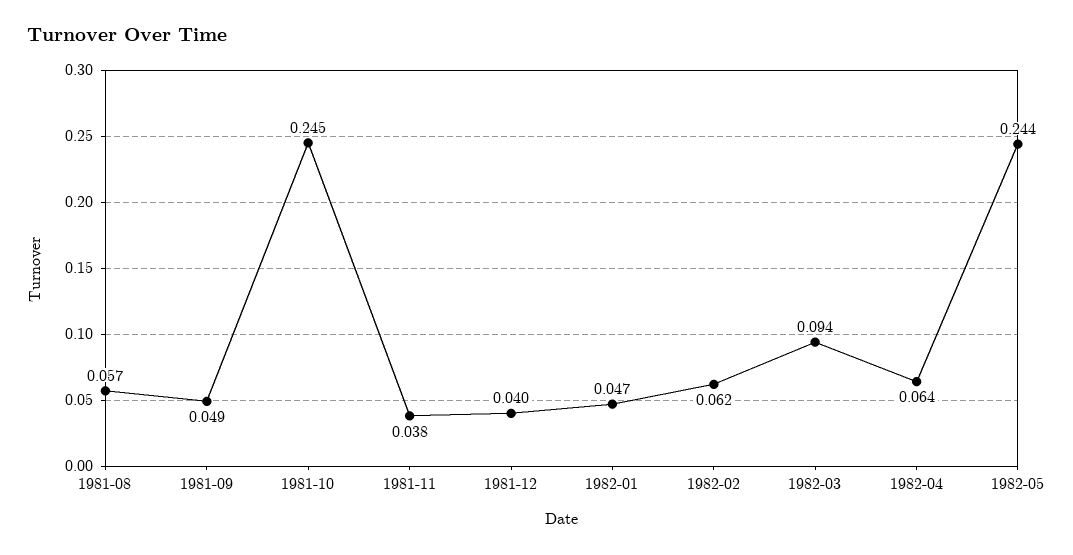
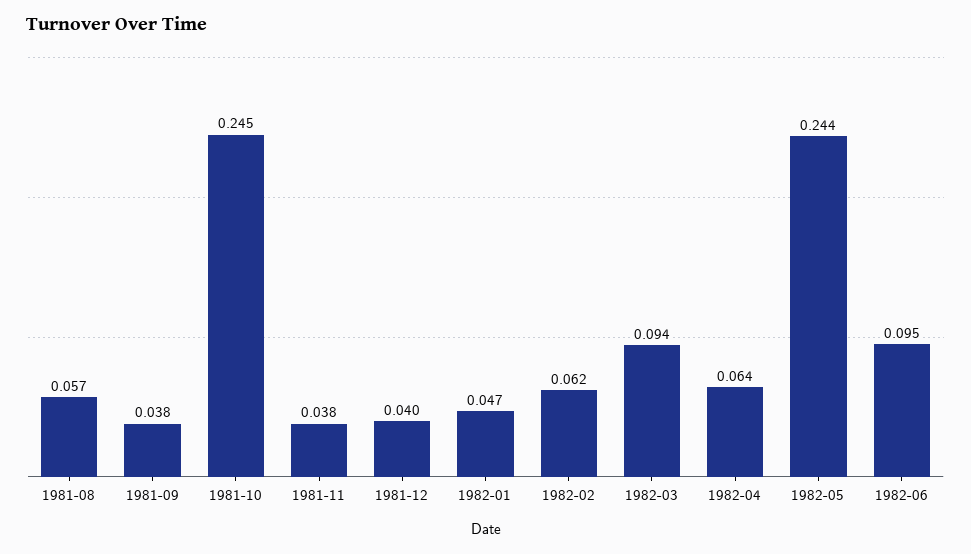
1981-09: 0.049 -> 0.038
1982-06: none -> 0.095

